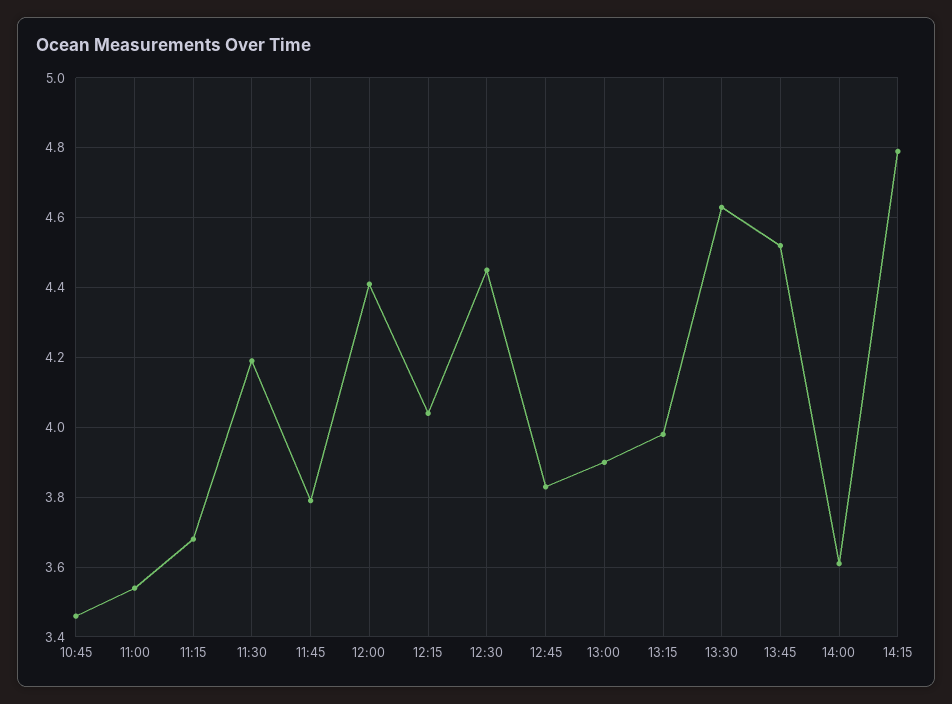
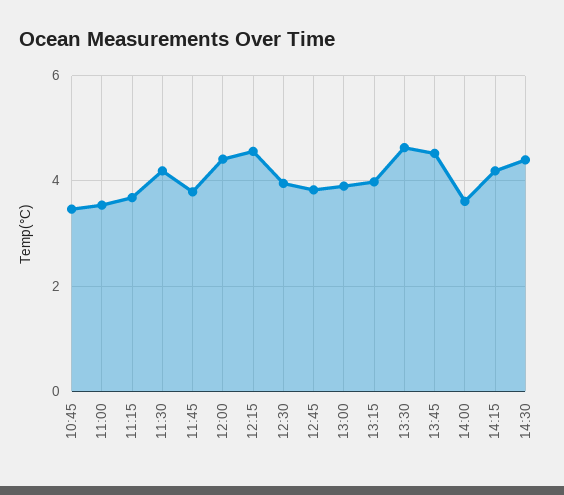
12:15: 4.05 -> 4.6
12:30: 4.45 -> 4
14:15: 4.8 -> 4.2
14:30: none -> 4.4

